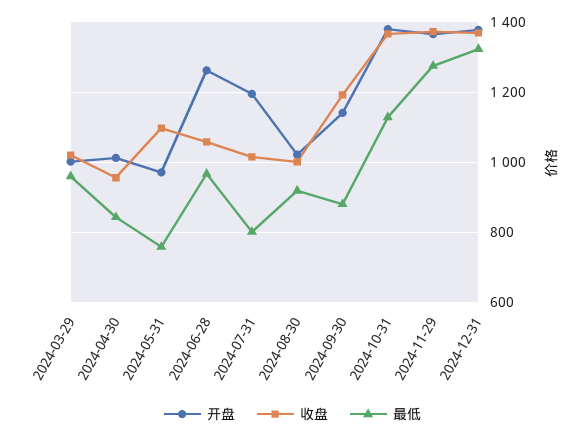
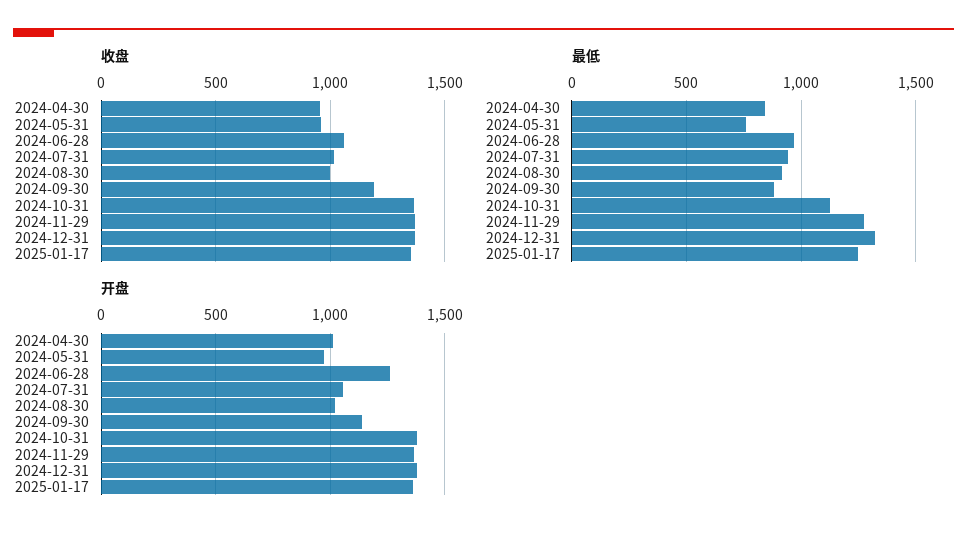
开盘, 2024-03-29: 1000 -> none
收盘, 2024-03-29: 1020 -> none
最低, 2024-03-29: 960 -> none
收盘, 2024-05-31: 1100 -> 950
开盘, 2024-07-31: 1200 -> 1050
最低, 2024-07-31: 800 -> 950
收盘, 2025-01-17: none -> 1350
最低, 2025-01-17: none -> 1250
开盘, 2025-01-17: none -> 1350

